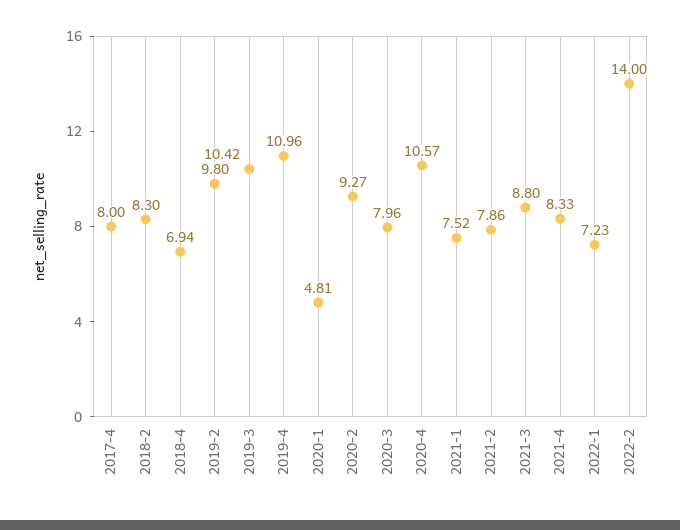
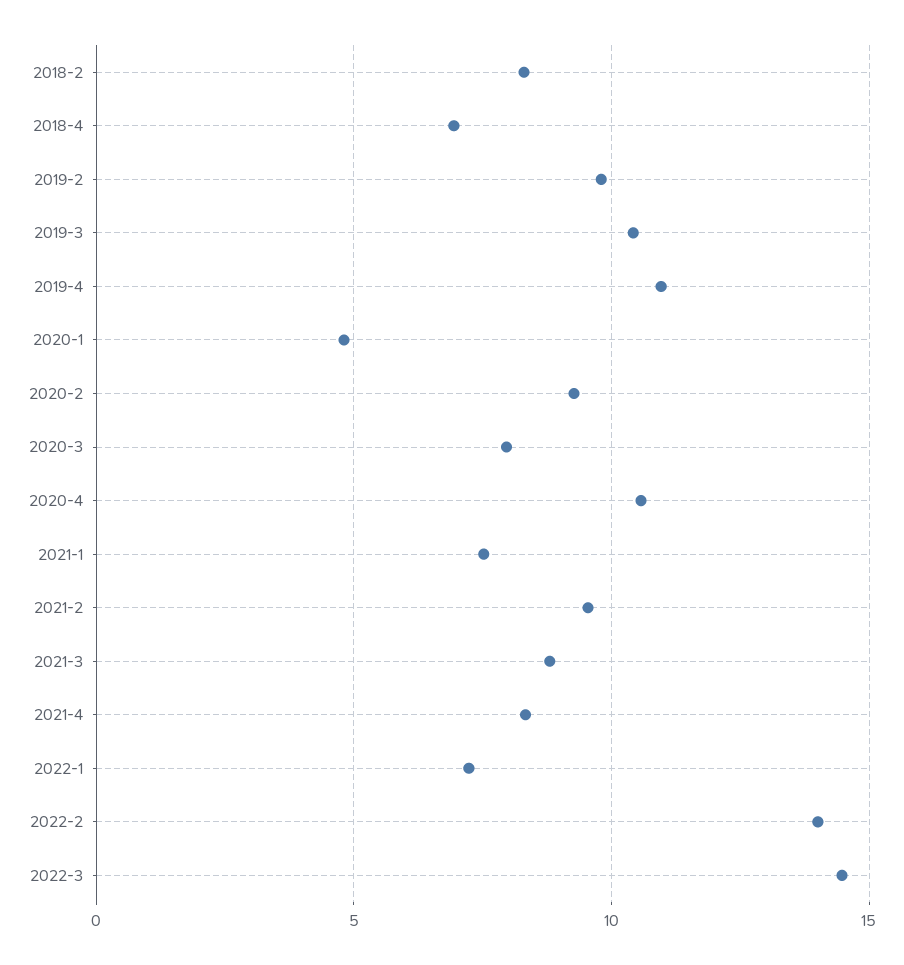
2017-4: 8 -> none
2021-2: 7.86 -> 9.5
2022-3: none -> 14.5

